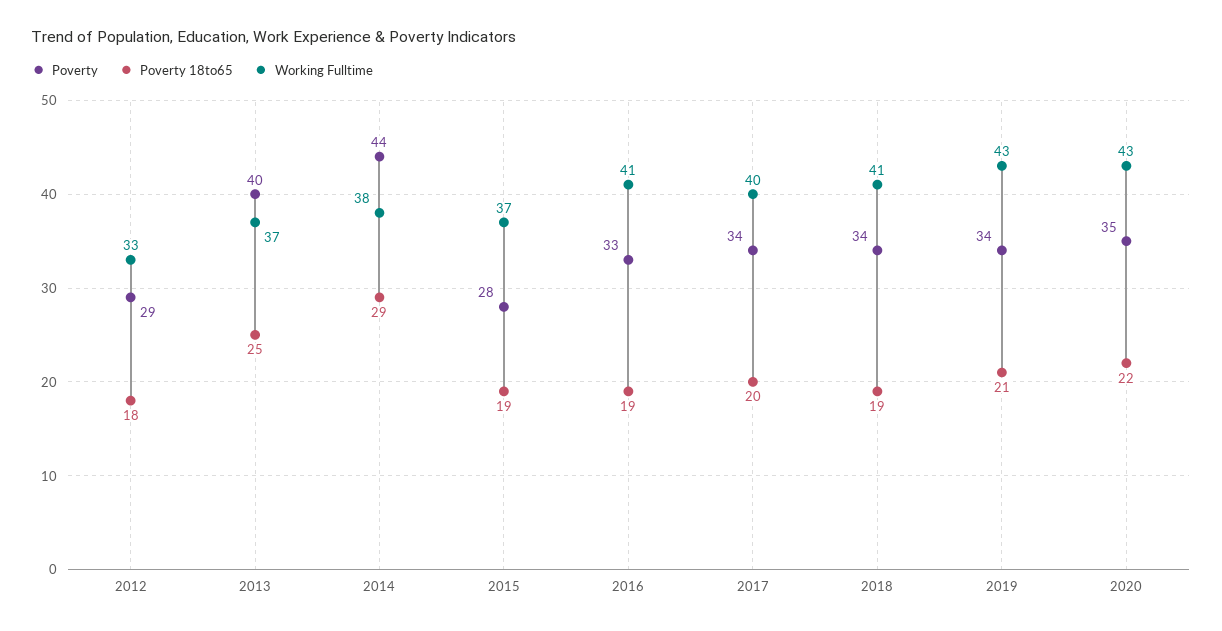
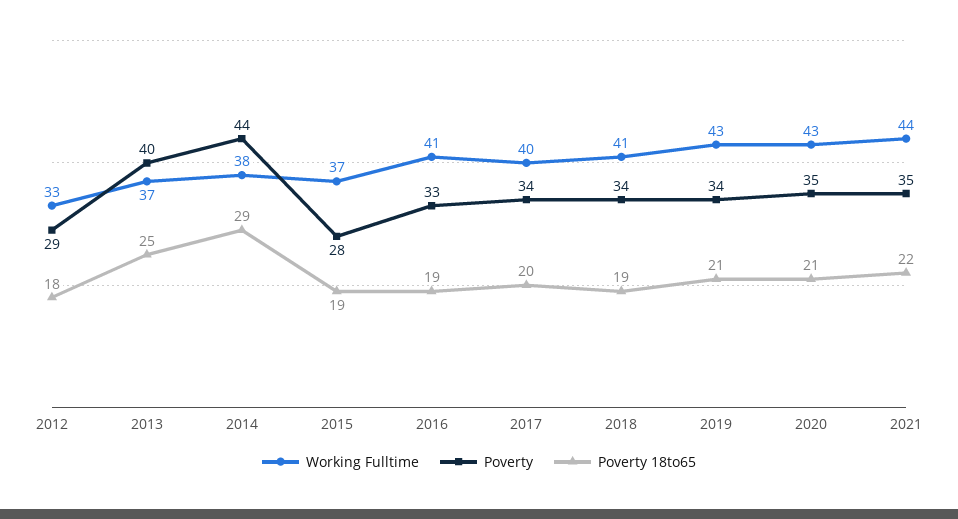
Poverty 18to65, 2020: 22 -> 21
Working Fulltime, 2021: none -> 44
Poverty, 2021: none -> 35
Poverty 18to65, 2021: none -> 22

